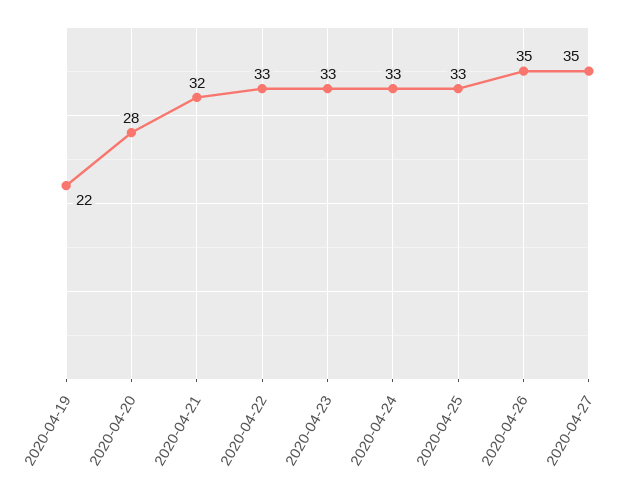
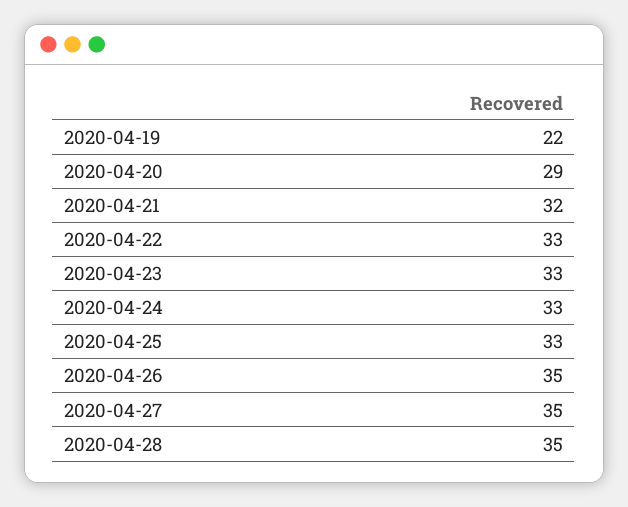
2020-04-20: 28 -> 29
2020-04-28: none -> 35

